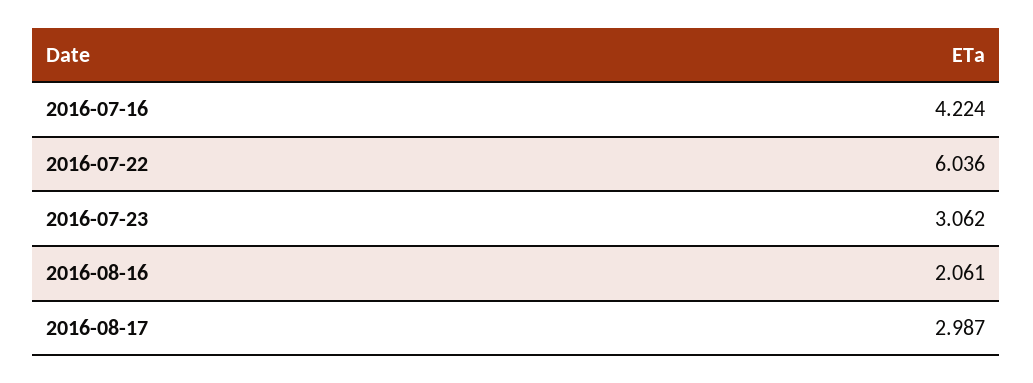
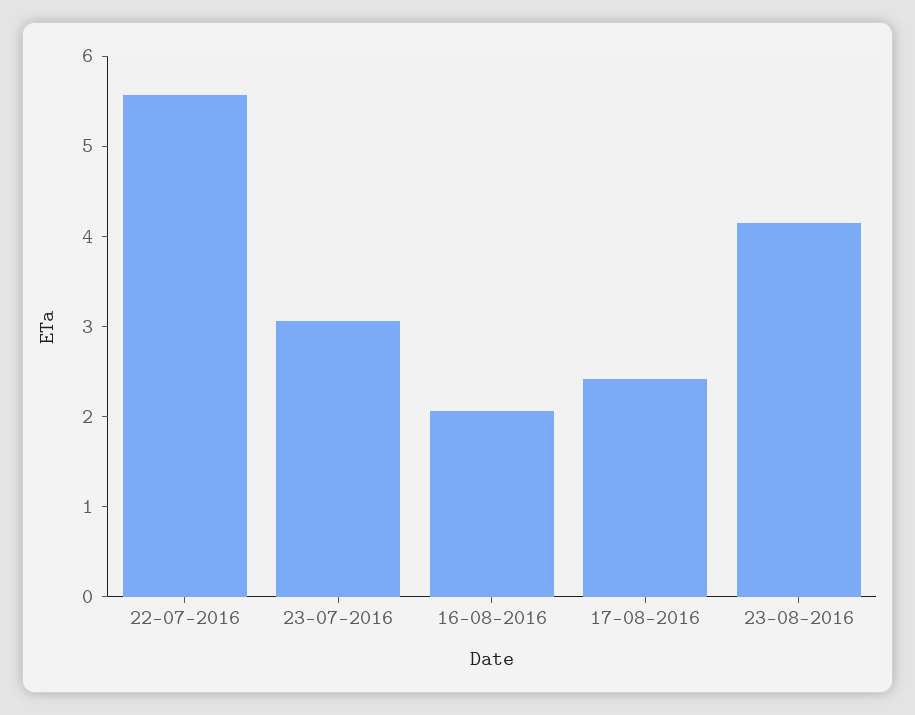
2016-07-16: 4.224 -> none
2016-07-22: 6.036 -> 5.6
2016-08-17: 2.987 -> 2.4
23-08-2016: none -> 4.2

